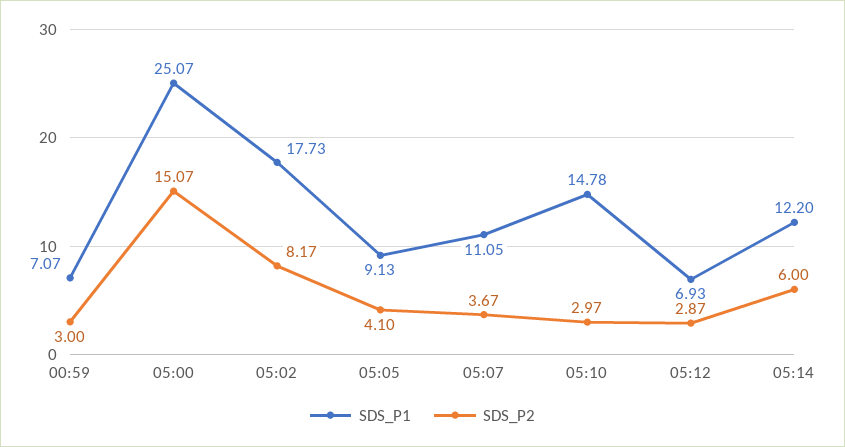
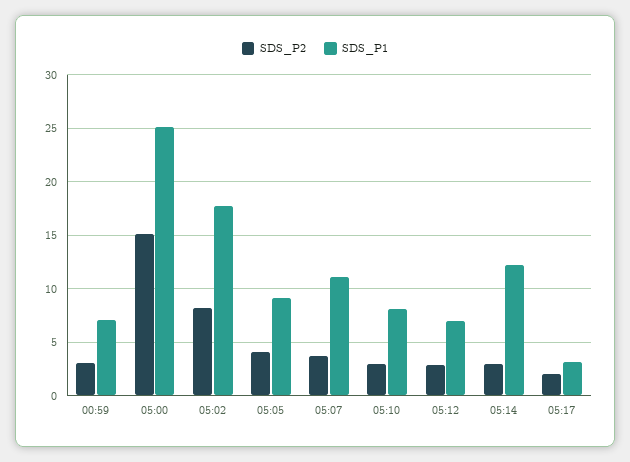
SDS_P1, 05:10: 14.78 -> 8
SDS_P2, 05:14: 6 -> 3
SDS_P2, 05:17: none -> 2
SDS_P1, 05:17: none -> 3

